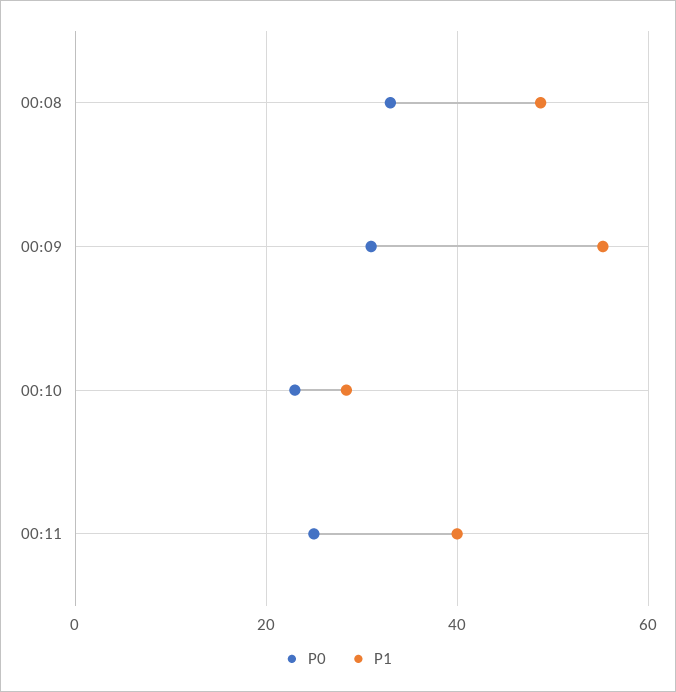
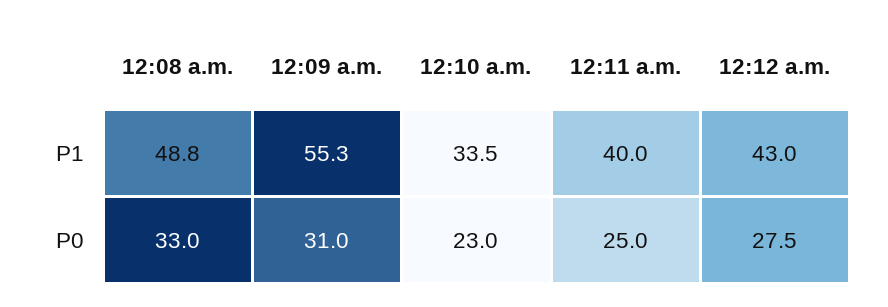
P1, 00:10: 28 -> 33.5
P1, 12:12 a.m.: none -> 43
P0, 12:12 a.m.: none -> 27.5

